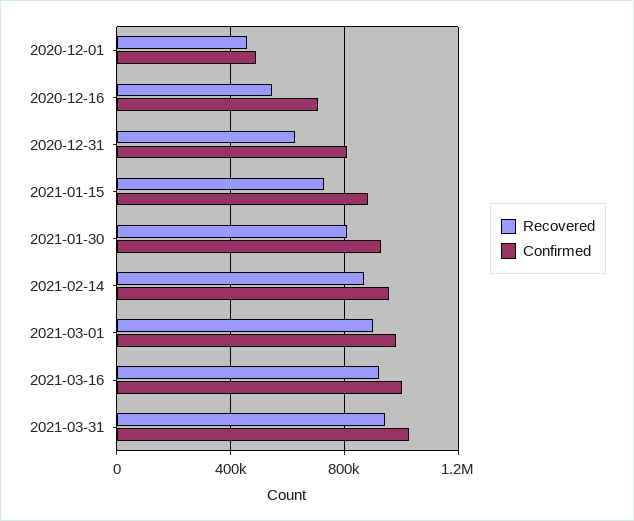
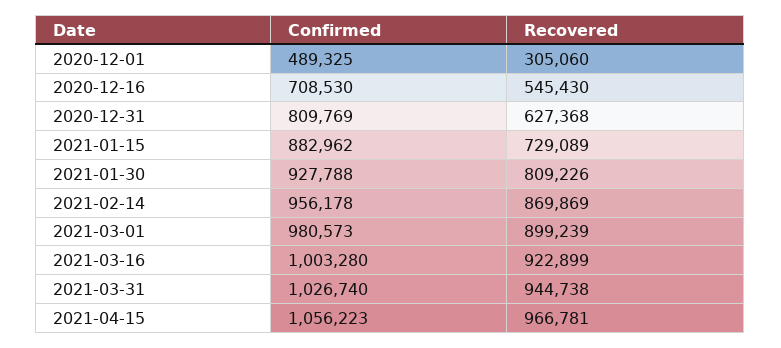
Recovered, 2020-12-01: 450000 -> 305060
Confirmed, 2021-04-15: none -> 1056223
Recovered, 2021-04-15: none -> 966781

